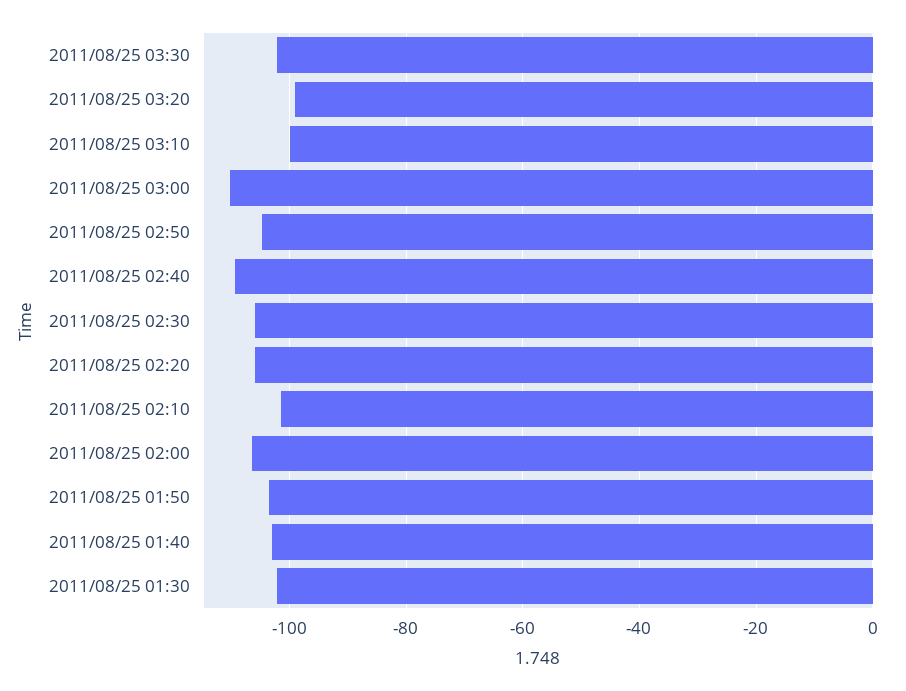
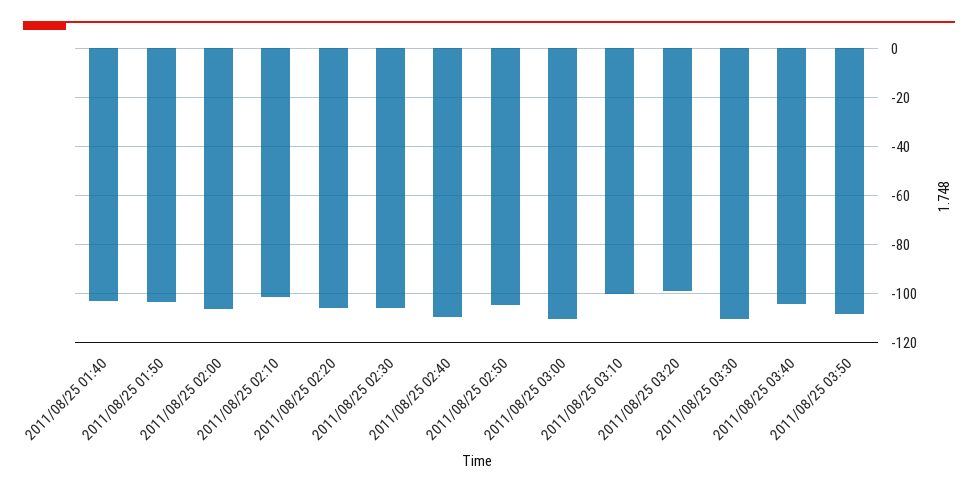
2011/08/25 03:30: -102 -> -110
2011/08/25 01:30: -102 -> none
2011/08/25 03:40: none -> -105
2011/08/25 03:50: none -> -107.5

